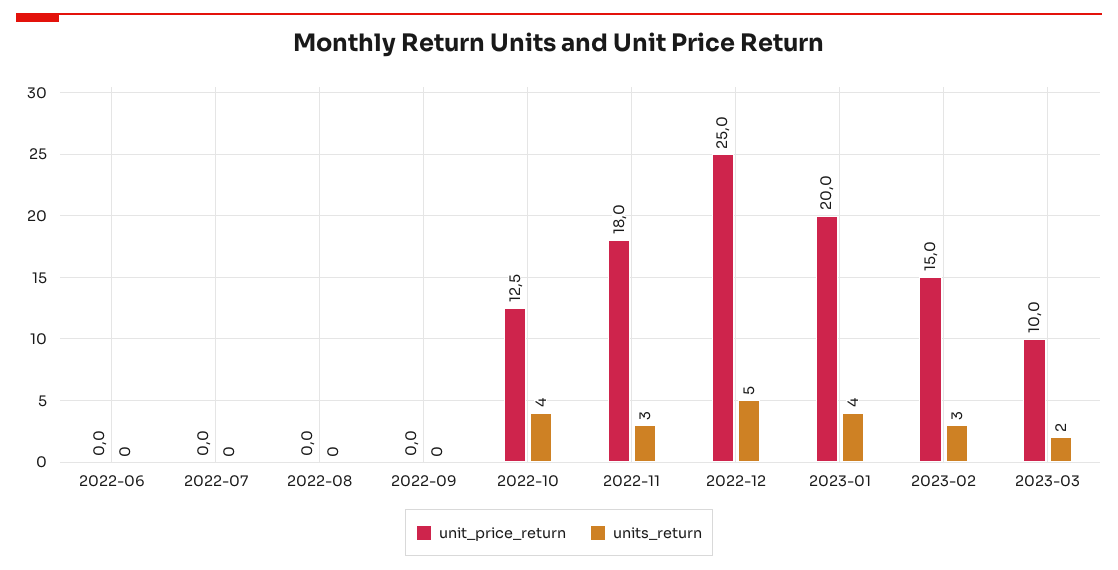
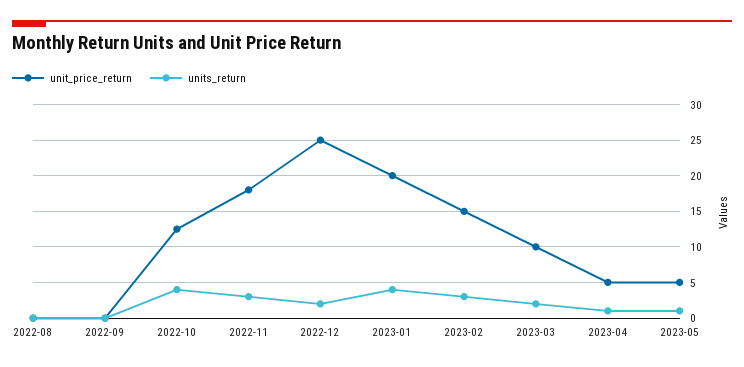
unit_price_return, 2022-06: 0 -> none
units_return, 2022-06: 0 -> none
unit_price_return, 2022-07: 0 -> none
units_return, 2022-07: 0 -> none
units_return, 2022-12: 5 -> 2
unit_price_return, 2023-04: none -> 5
units_return, 2023-04: none -> 1
unit_price_return, 2023-05: none -> 5
units_return, 2023-05: none -> 1

